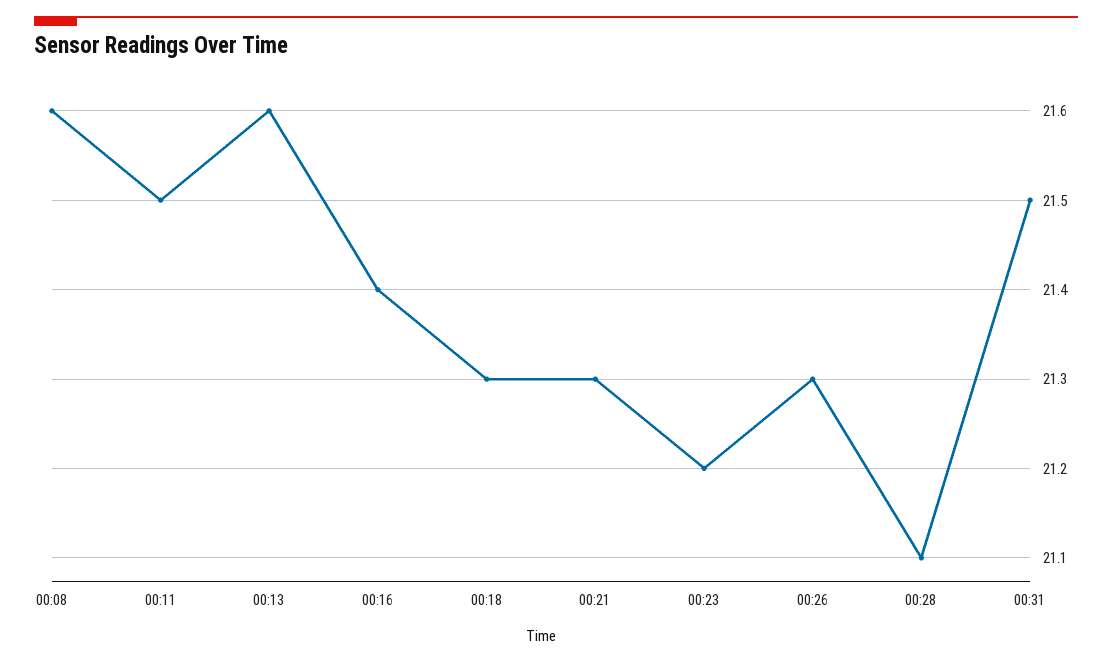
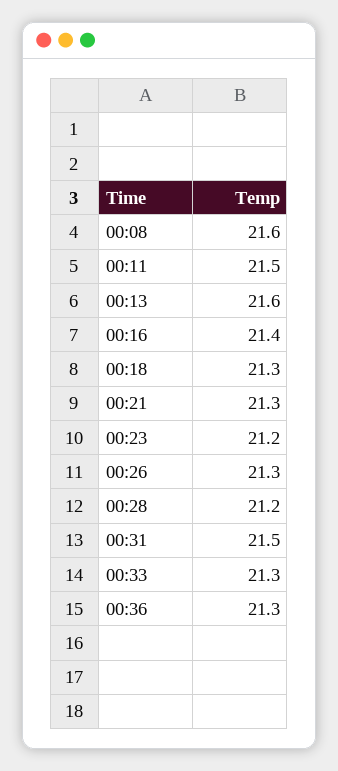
00:28: 21.1 -> 21.2
00:33: none -> 21.3
00:36: none -> 21.3

